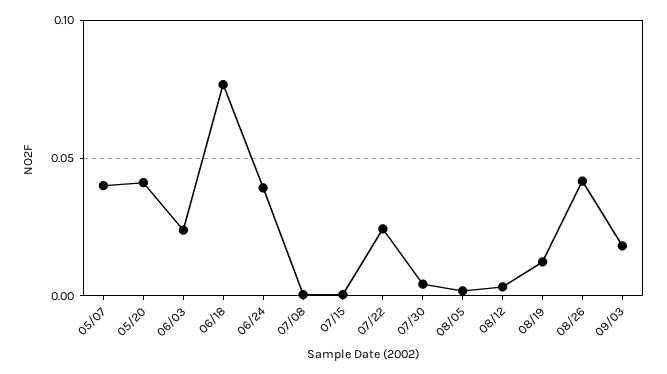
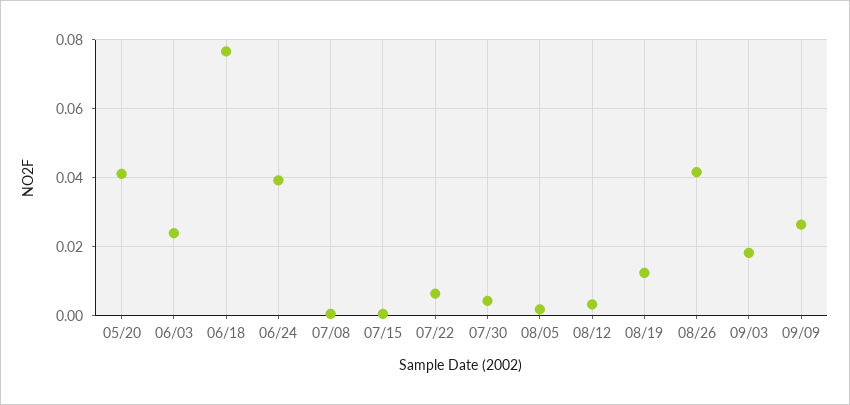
05/07: 0.04 -> none
07/22: 0.025 -> 0.006
09/09: none -> 0.026

